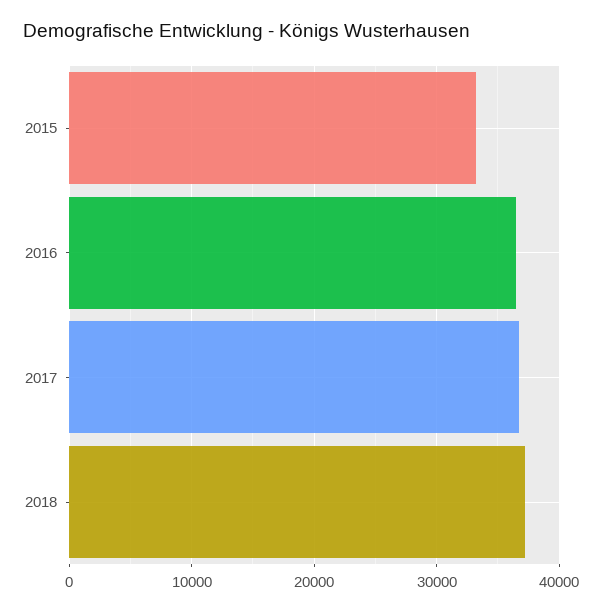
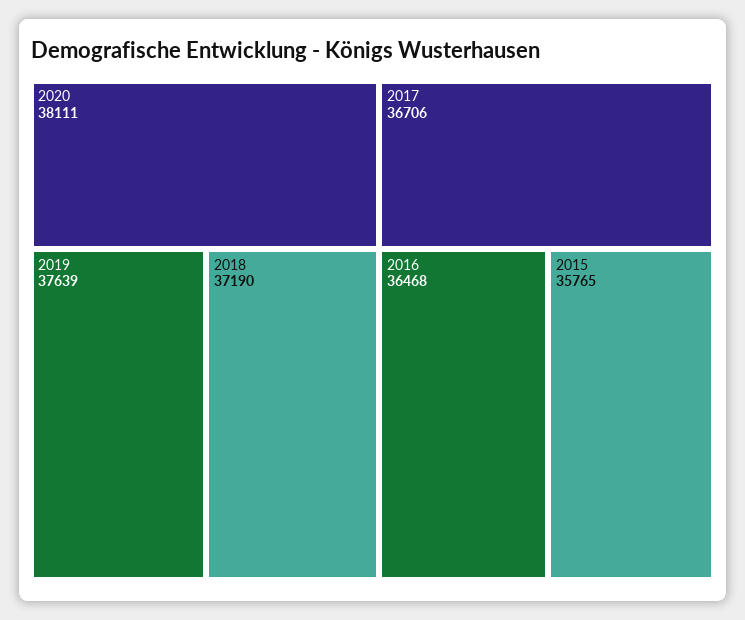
2015: 33000 -> 35765
2020: none -> 38111
2019: none -> 37639

